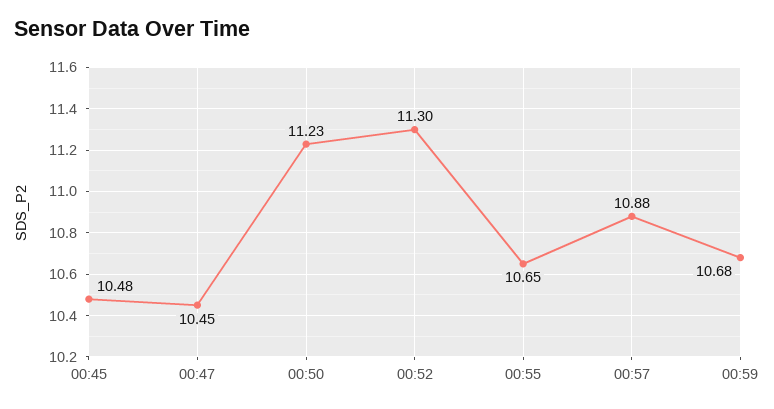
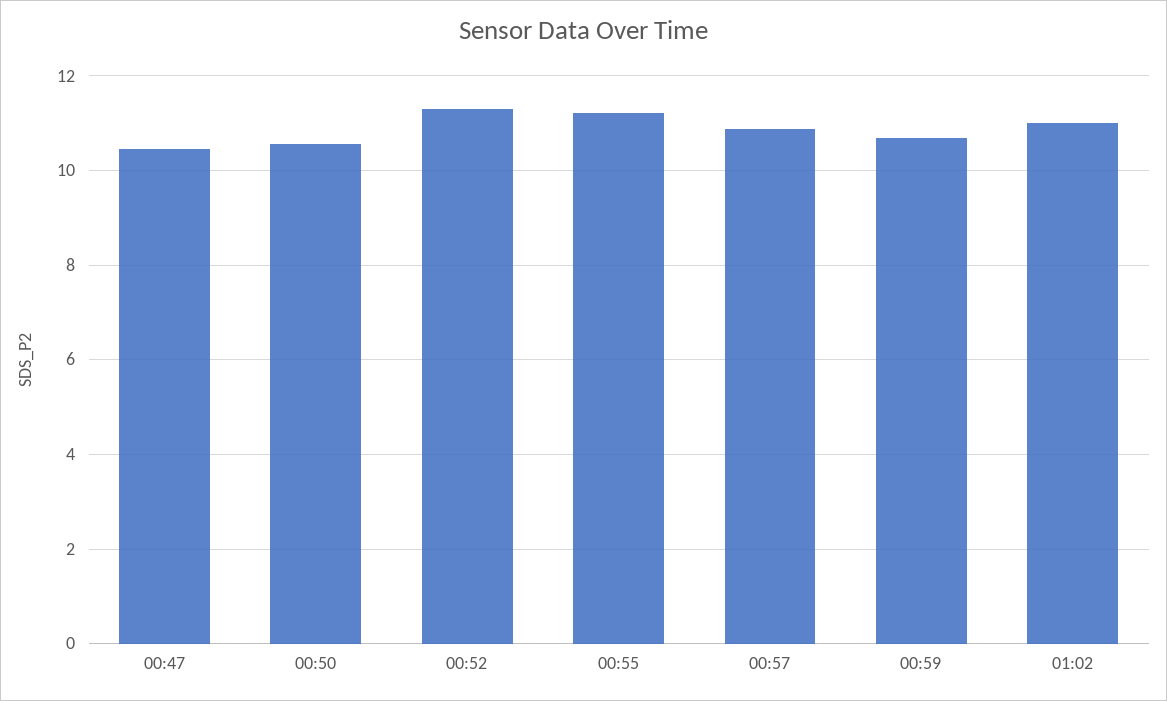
00:45: 10.48 -> none
00:50: 11.23 -> 10.6
00:55: 10.65 -> 11.2
01:02: none -> 11

